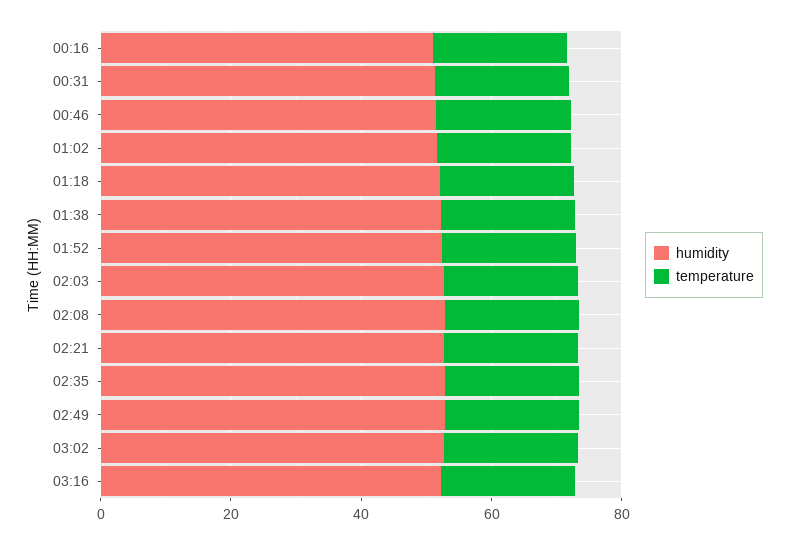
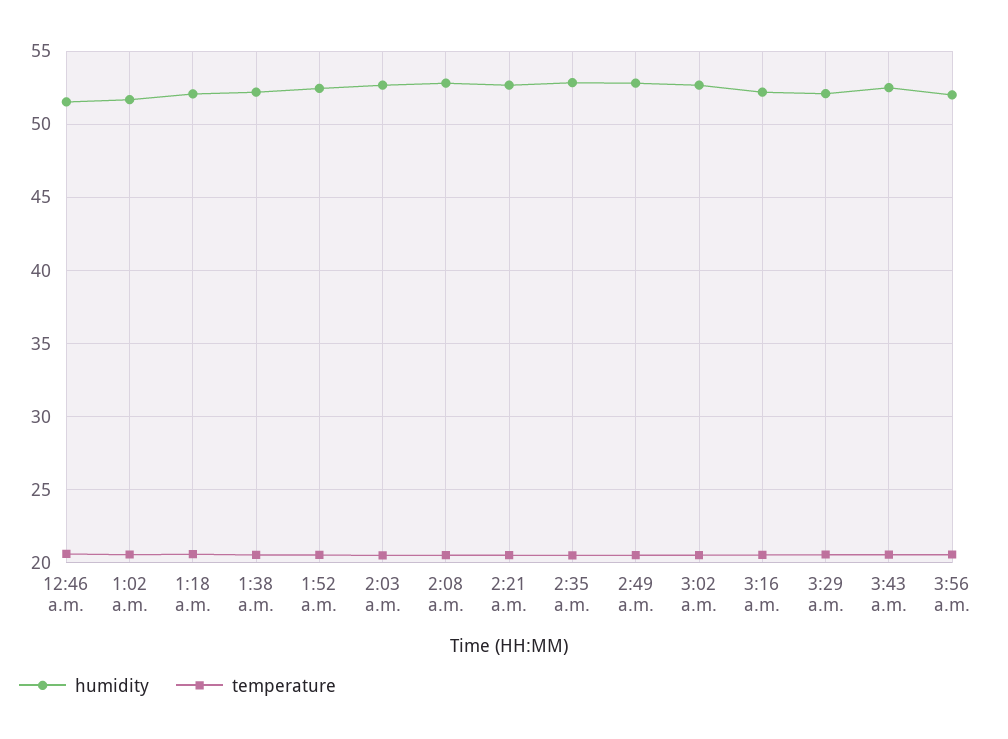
humidity, 00:16: 50 -> none
temperature, 00:16: 20 -> none
humidity, 00:31: 50 -> none
temperature, 00:31: 20 -> none
humidity, 3:29 a.m.: none -> 52
temperature, 3:29 a.m.: none -> 20.5
humidity, 3:43 a.m.: none -> 52.5
temperature, 3:43 a.m.: none -> 20.5
humidity, 3:56 a.m.: none -> 52
temperature, 3:56 a.m.: none -> 20.5

